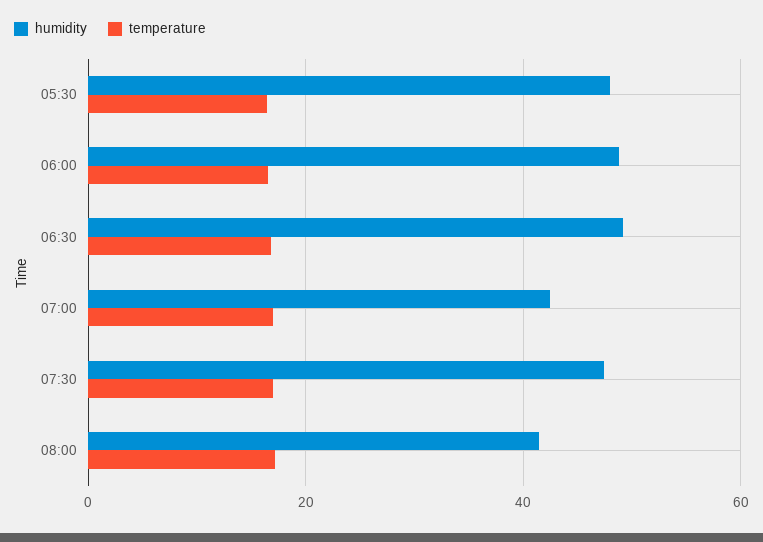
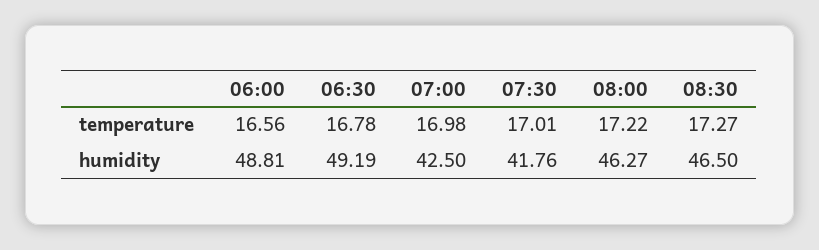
humidity, 05:30: 48 -> none
temperature, 05:30: 16 -> none
humidity, 07:30: 48 -> 41.76
humidity, 08:00: 42 -> 46.27
temperature, 08:30: none -> 17.27
humidity, 08:30: none -> 46.5

